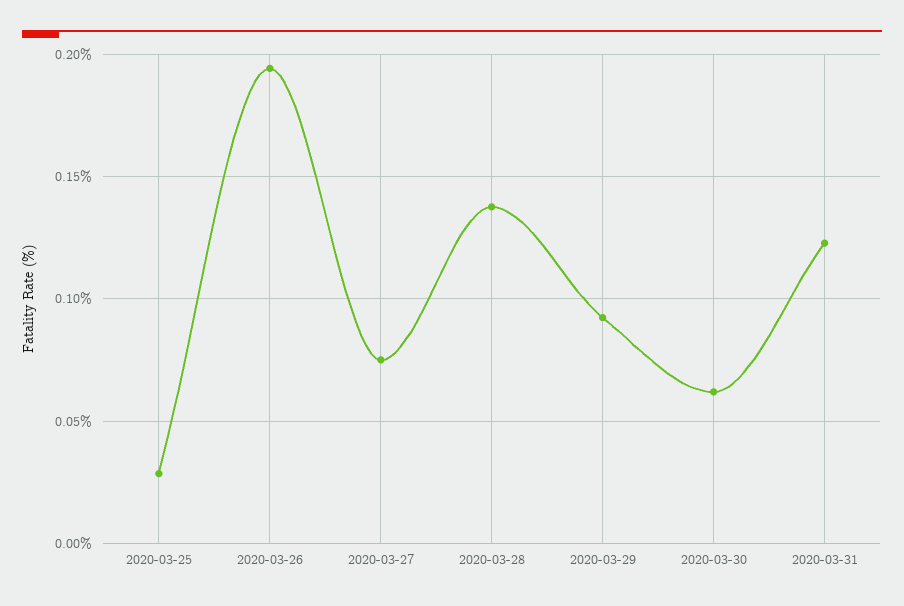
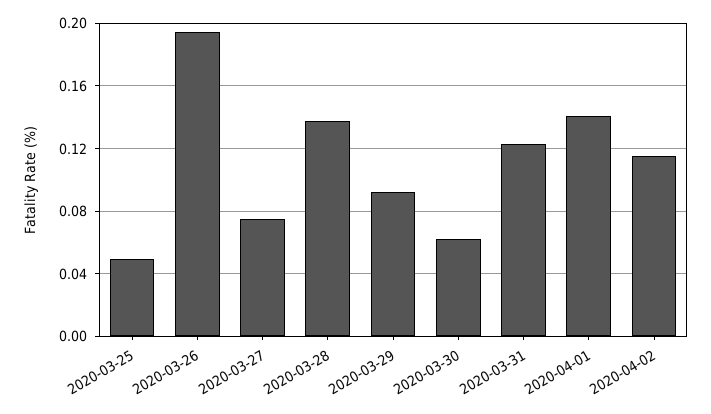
2020-03-25: 0.03 -> 0.05
2020-04-01: none -> 0.14
2020-04-02: none -> 0.115

